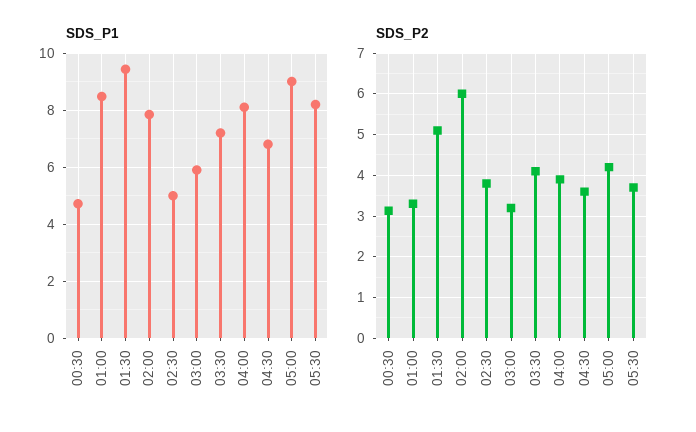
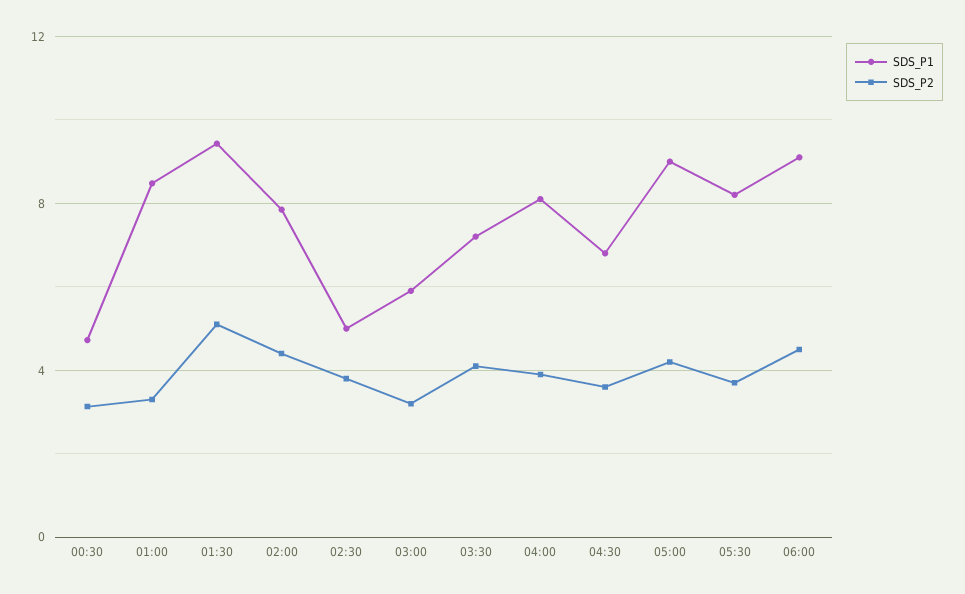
SDS_P2, 02:00: 6 -> 4.5
SDS_P1, 06:00: none -> 9
SDS_P2, 06:00: none -> 4.5

